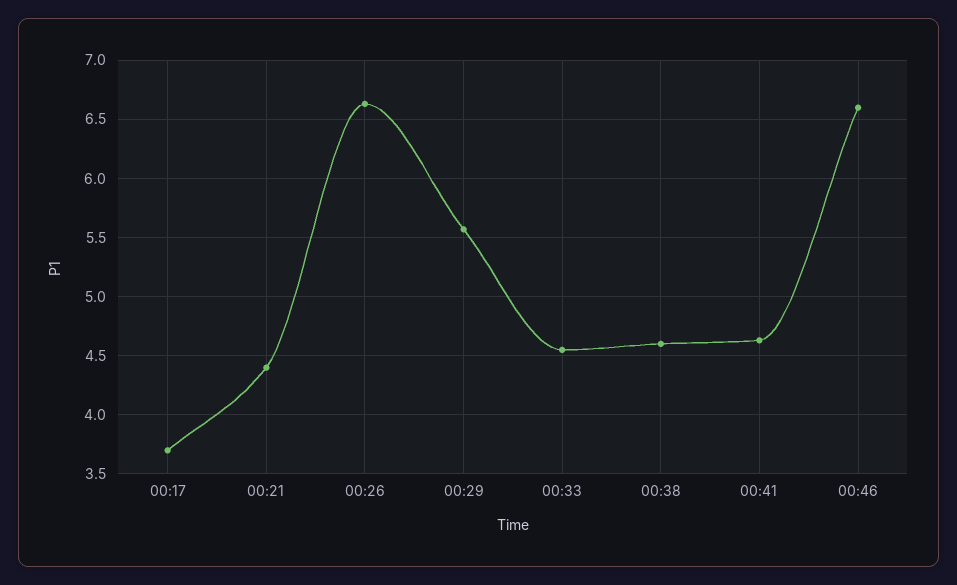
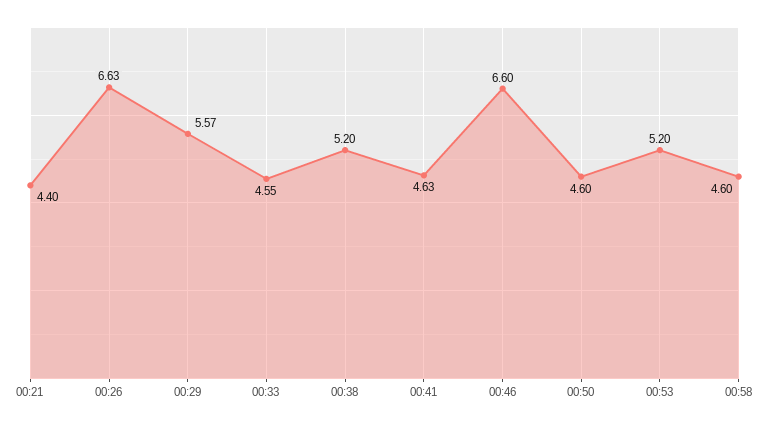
00:17: 3.7 -> none
00:38: 4.6 -> 5.2
00:50: none -> 4.6
00:53: none -> 5.2
00:58: none -> 4.6

